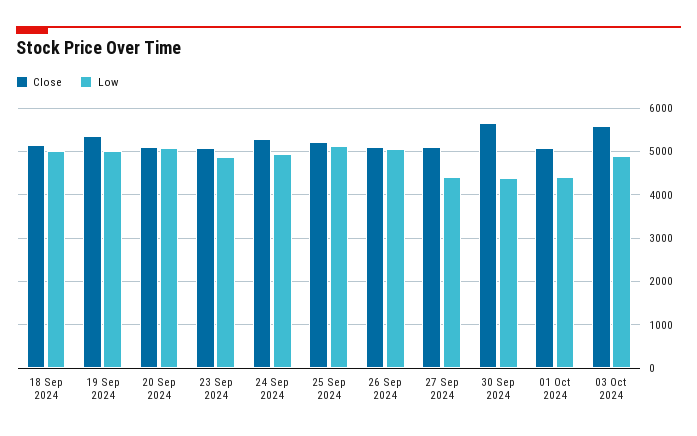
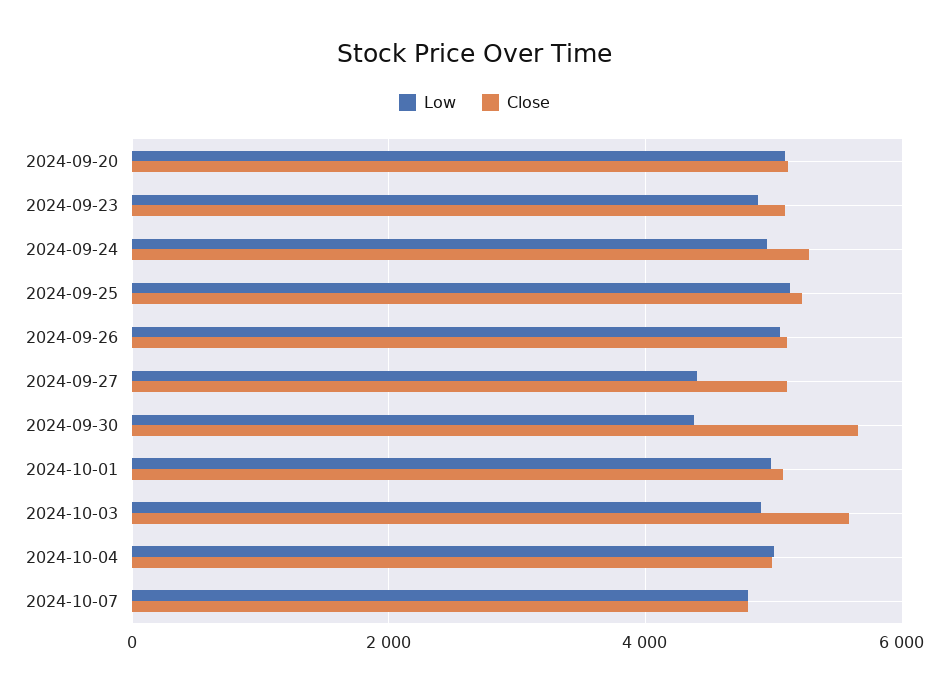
Close, 18 Sep 2024: 5200 -> none
Low, 18 Sep 2024: 5000 -> none
Close, 19 Sep 2024: 5400 -> none
Low, 19 Sep 2024: 5000 -> none
Low, 01 Oct 2024: 4400 -> 5000
Low, 2024-10-04: none -> 5000
Close, 2024-10-04: none -> 5000
Low, 2024-10-07: none -> 4800
Close, 2024-10-07: none -> 4800

